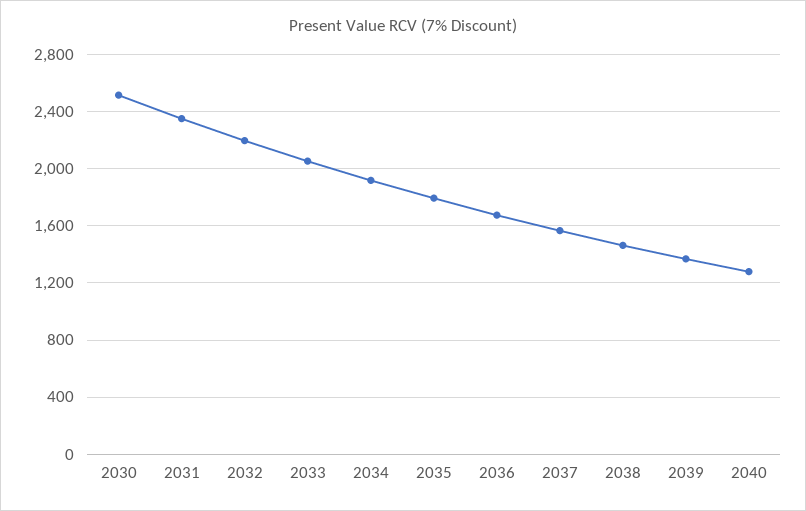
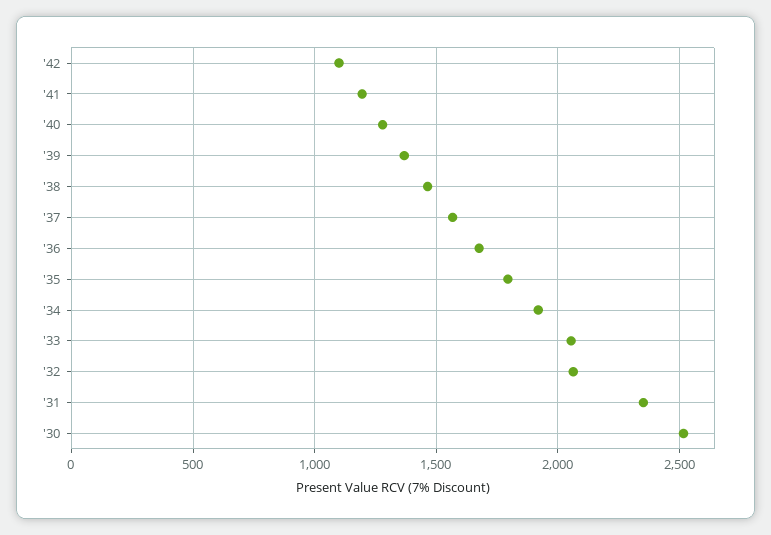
2032: 2200 -> 2050
'42: none -> 1100
'41: none -> 1200

